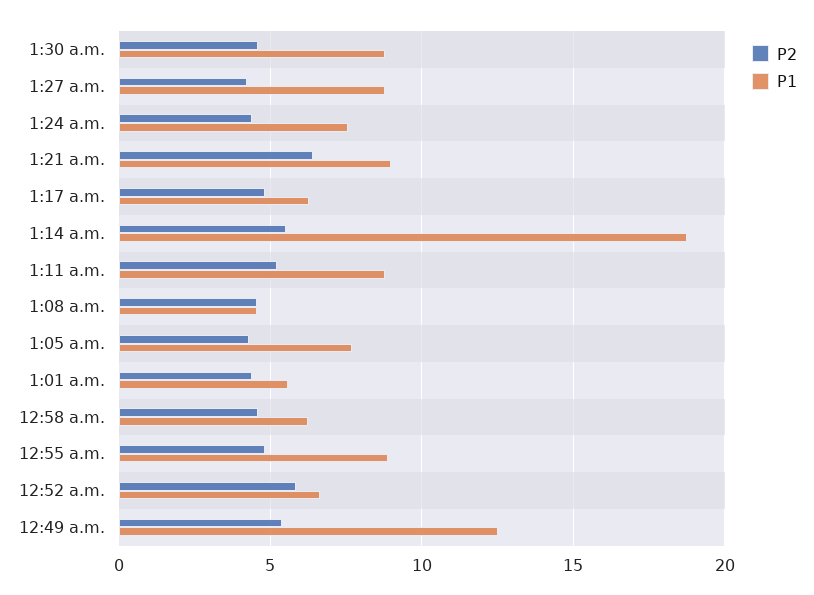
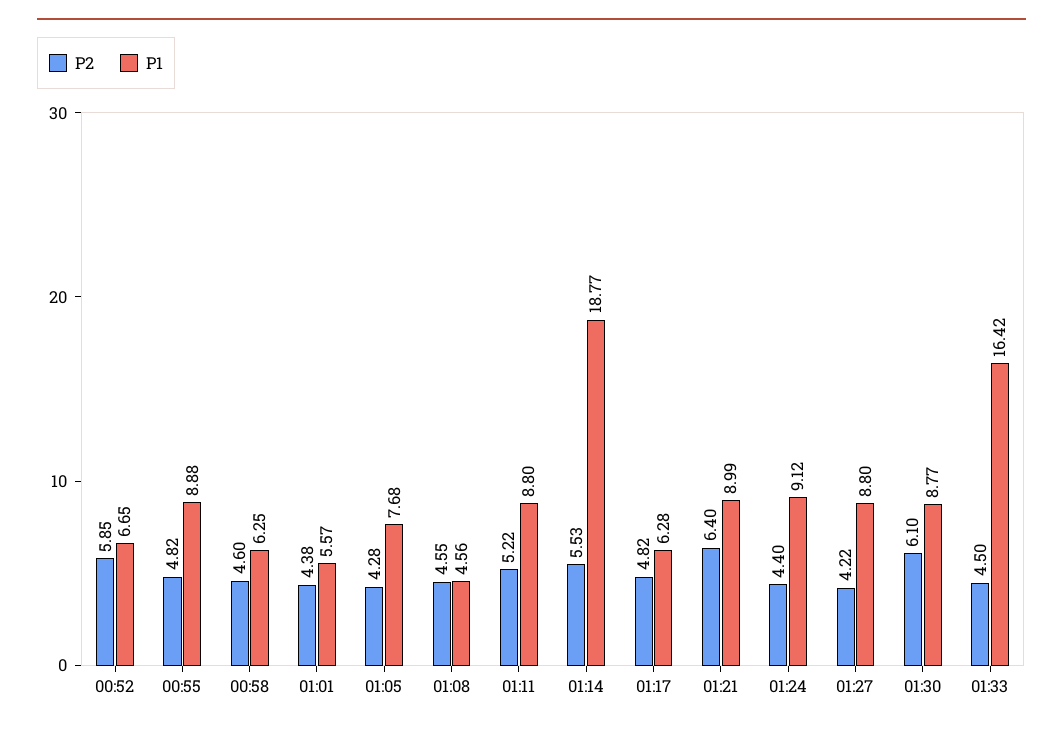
P2, 1:30 a.m.: 4.5 -> 6.1
P1, 1:24 a.m.: 7.5 -> 9.12
P2, 12:49 a.m.: 5.5 -> none
P1, 12:49 a.m.: 12.5 -> none
P2, 01:33: none -> 4.5
P1, 01:33: none -> 16.42

